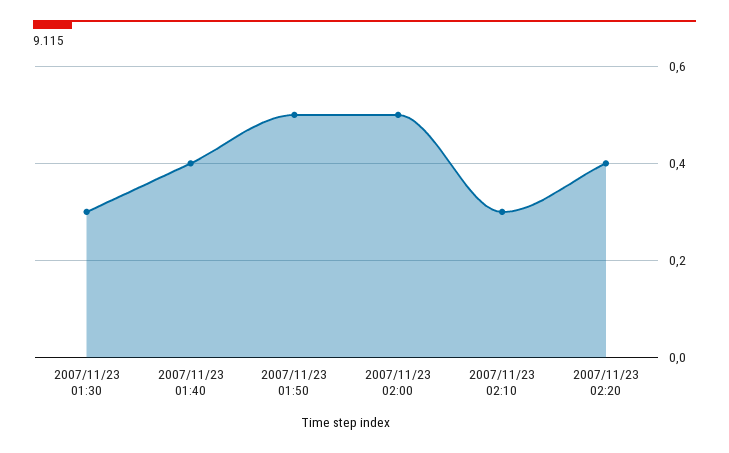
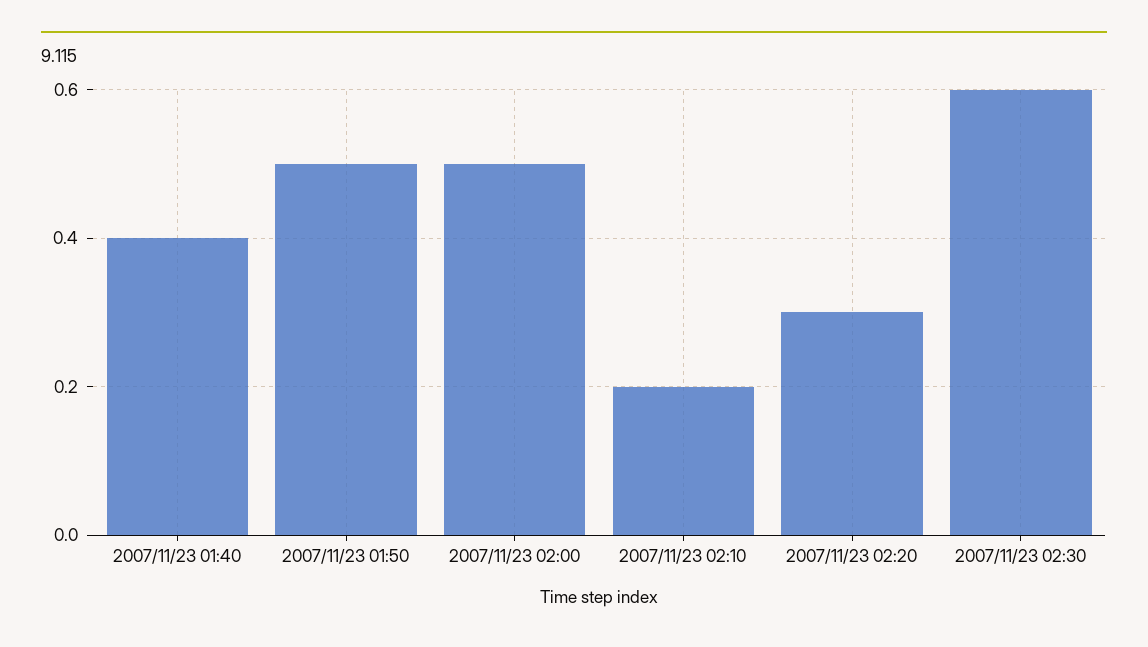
2007/11/23 01:30: 0.3 -> none
2007/11/23 02:10: 0.3 -> 0.2
2007/11/23 02:20: 0.4 -> 0.3
2007/11/23 02:30: none -> 0.6

